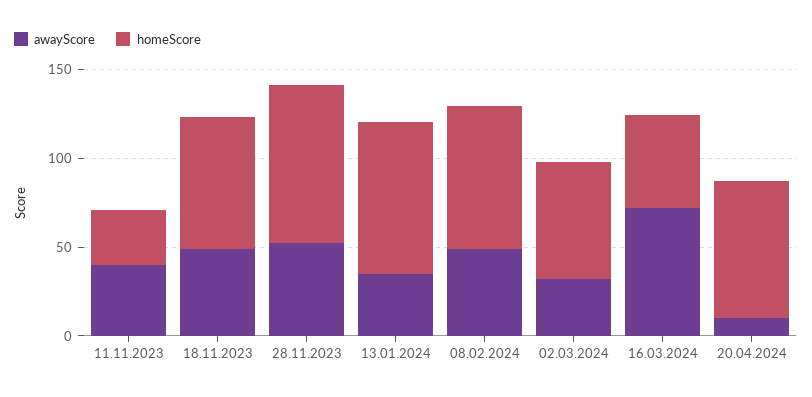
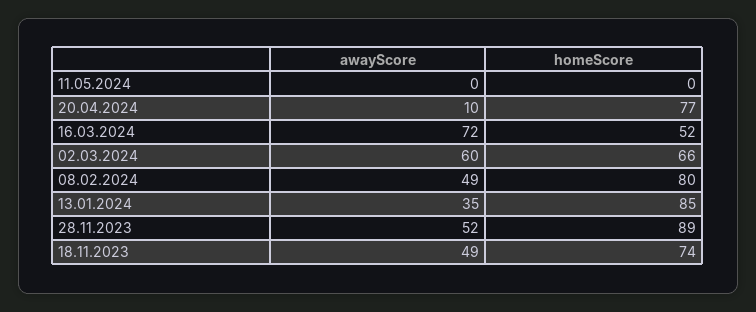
awayScore, 11.11.2023: 40 -> none
homeScore, 11.11.2023: 30 -> none
awayScore, 02.03.2024: 30 -> 60
awayScore, 11.05.2024: none -> 0
homeScore, 11.05.2024: none -> 0

